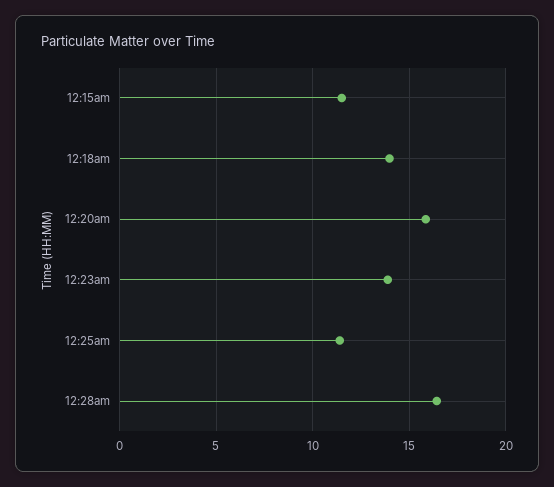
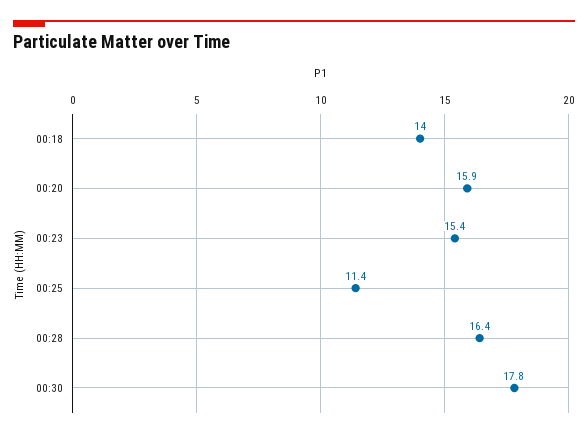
12:15am: 11.5 -> none
12:23am: 14 -> 15.4
00:30: none -> 17.8

